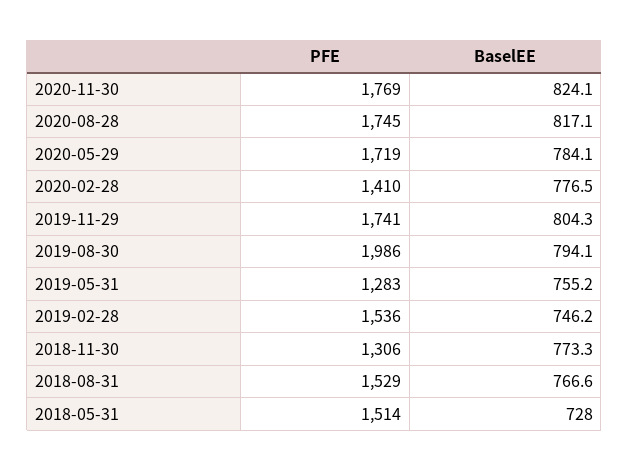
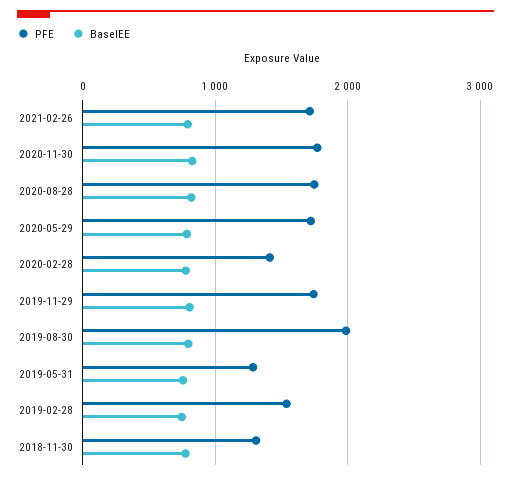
PFE, 2018-08-31: 1529 -> none
BaselEE, 2018-08-31: 766.6 -> none
PFE, 2018-05-31: 1514 -> none
BaselEE, 2018-05-31: 728 -> none
PFE, 2021-02-26: none -> 1700
BaselEE, 2021-02-26: none -> 800

